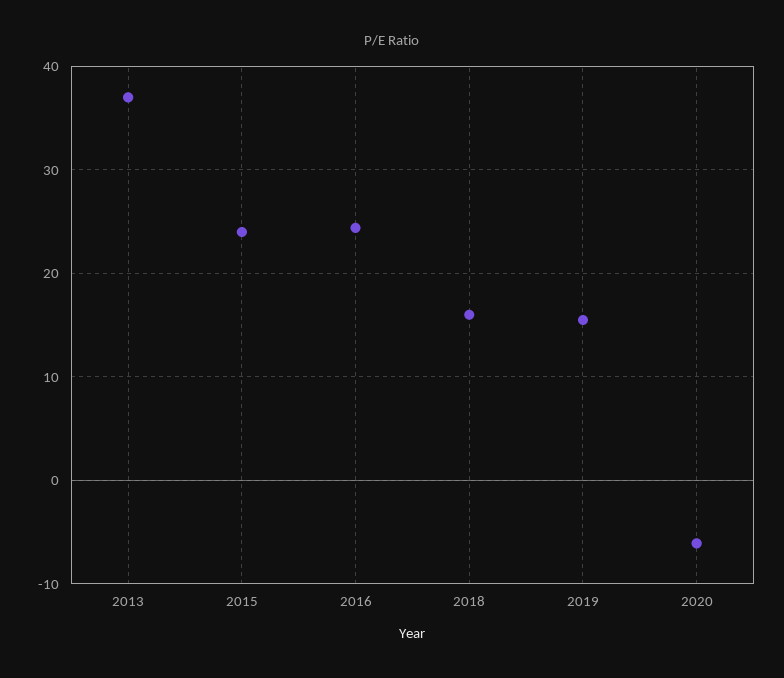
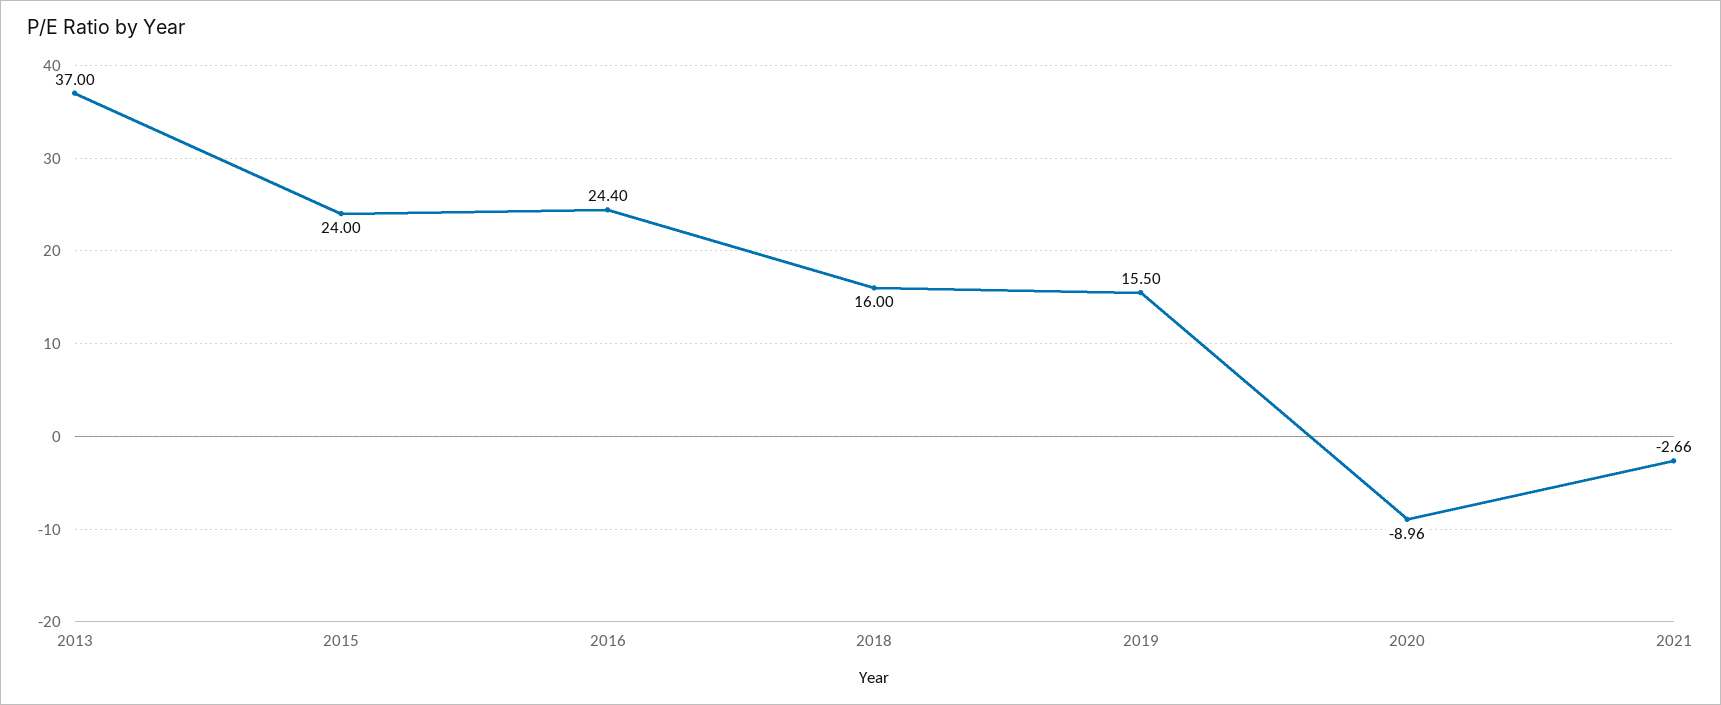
2020: -6 -> -8.96
2021: none -> -2.66

